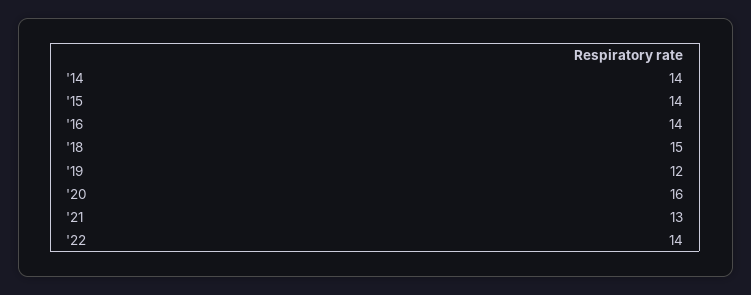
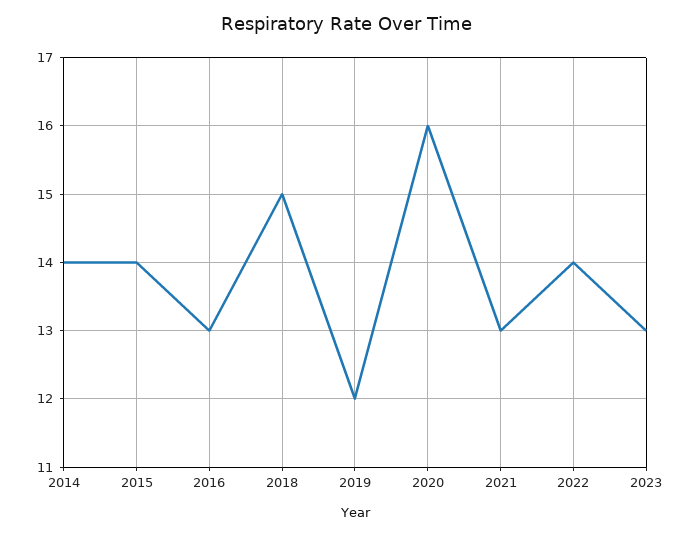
'16: 14 -> 13
2023: none -> 13

